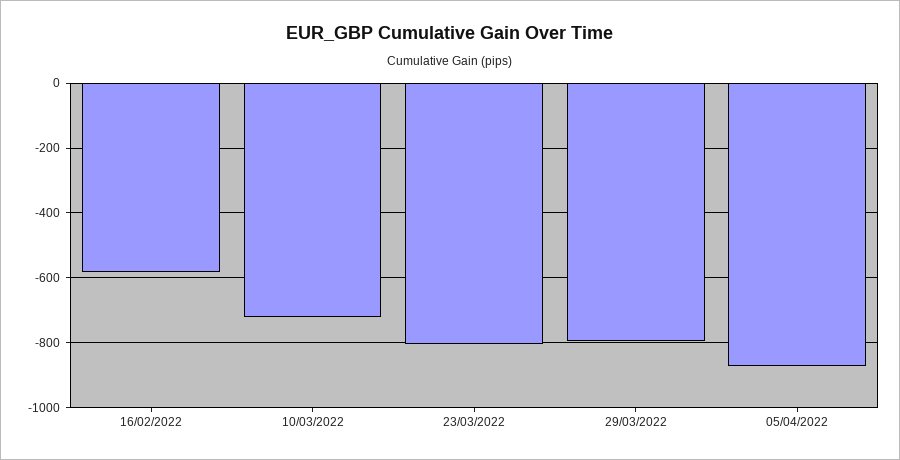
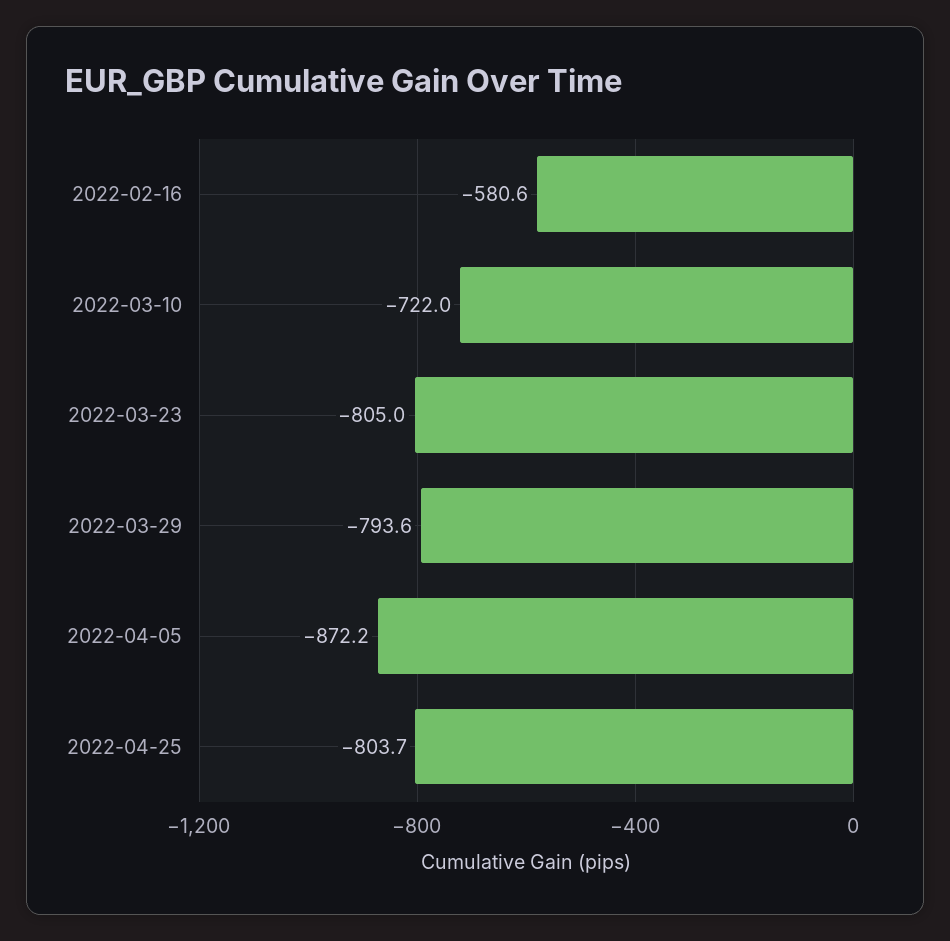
2022-04-25: none -> -803.7

